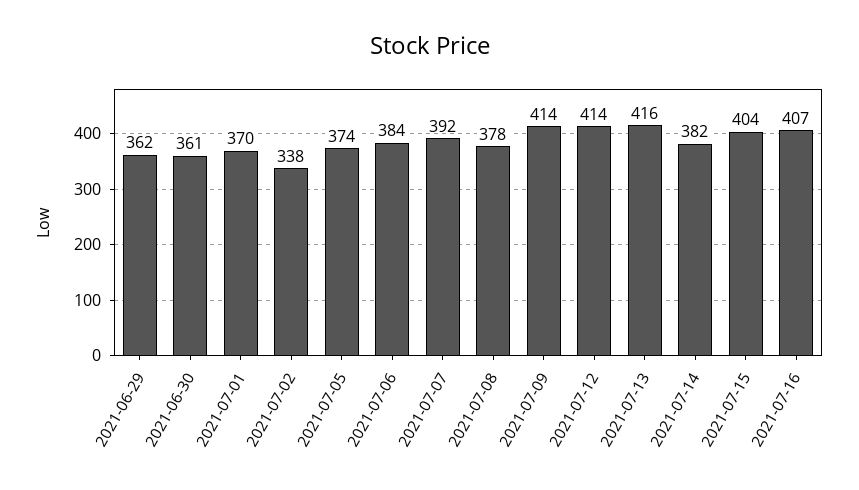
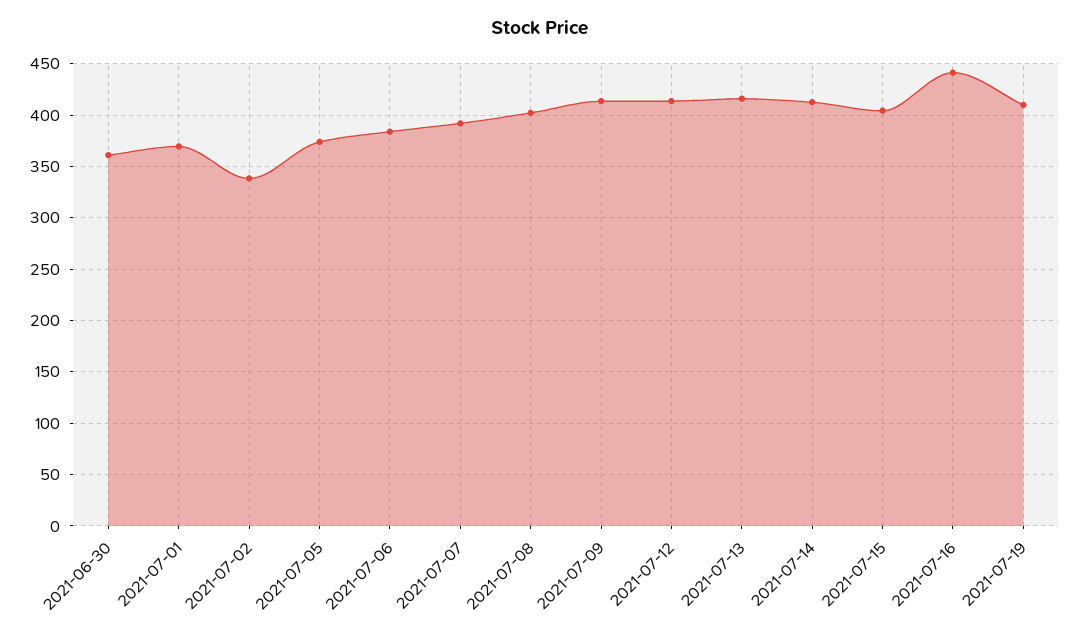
2021-06-29: 362 -> none
2021-07-08: 378 -> 400
2021-07-14: 382 -> 410
2021-07-16: 407 -> 440
2021-07-19: none -> 410

